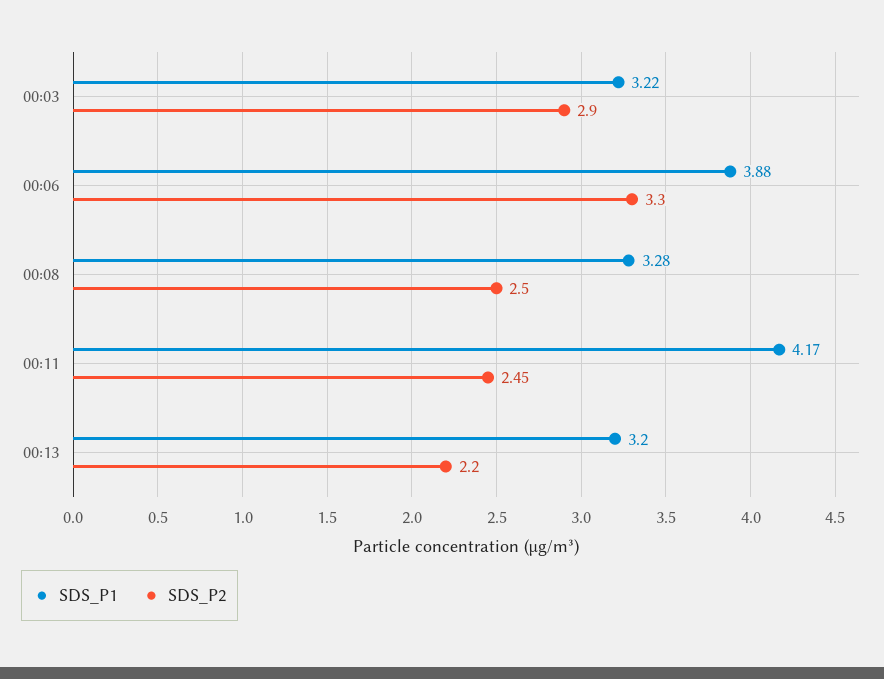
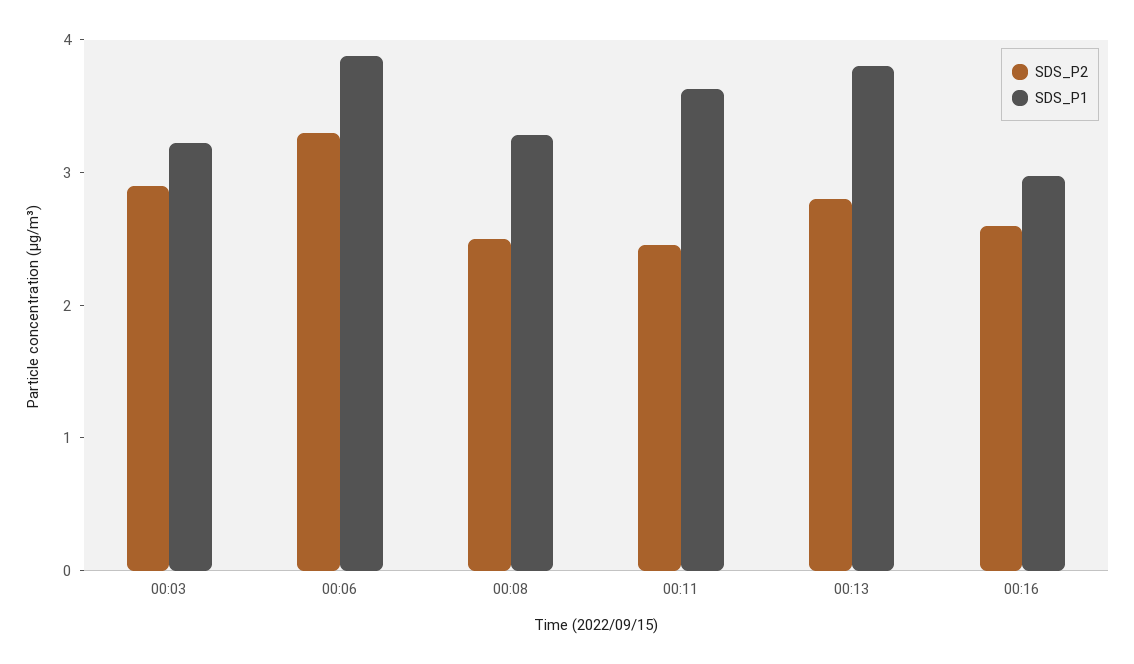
SDS_P1, 00:11: 4.17 -> 3.6
SDS_P1, 00:13: 3.2 -> 3.8
SDS_P2, 00:13: 2.2 -> 2.8
SDS_P2, 00:16: none -> 2.6
SDS_P1, 00:16: none -> 3

